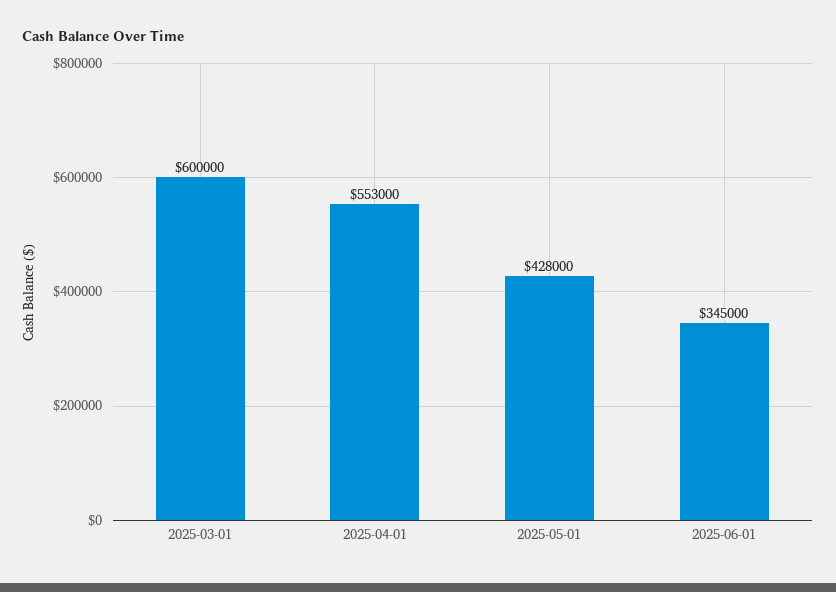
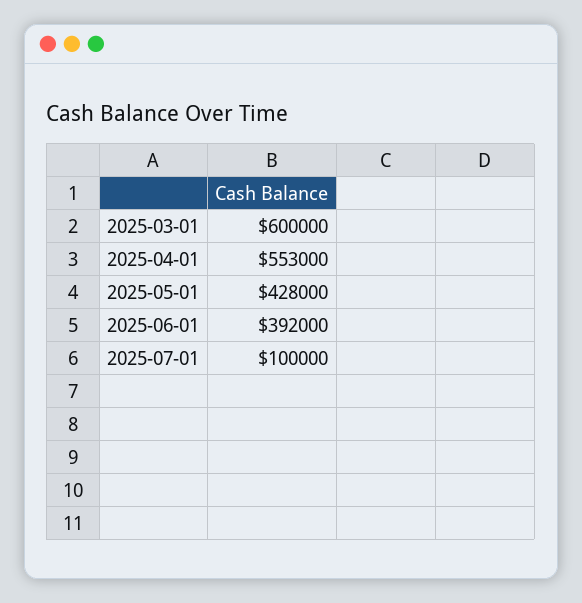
2025-06-01: 345000 -> 392000
2025-07-01: none -> 100000

